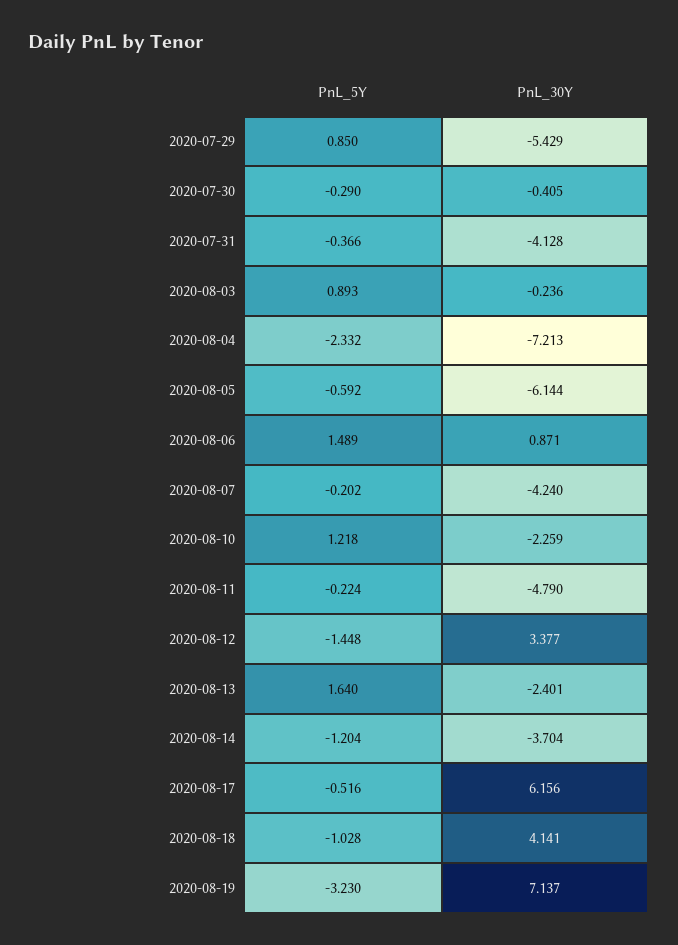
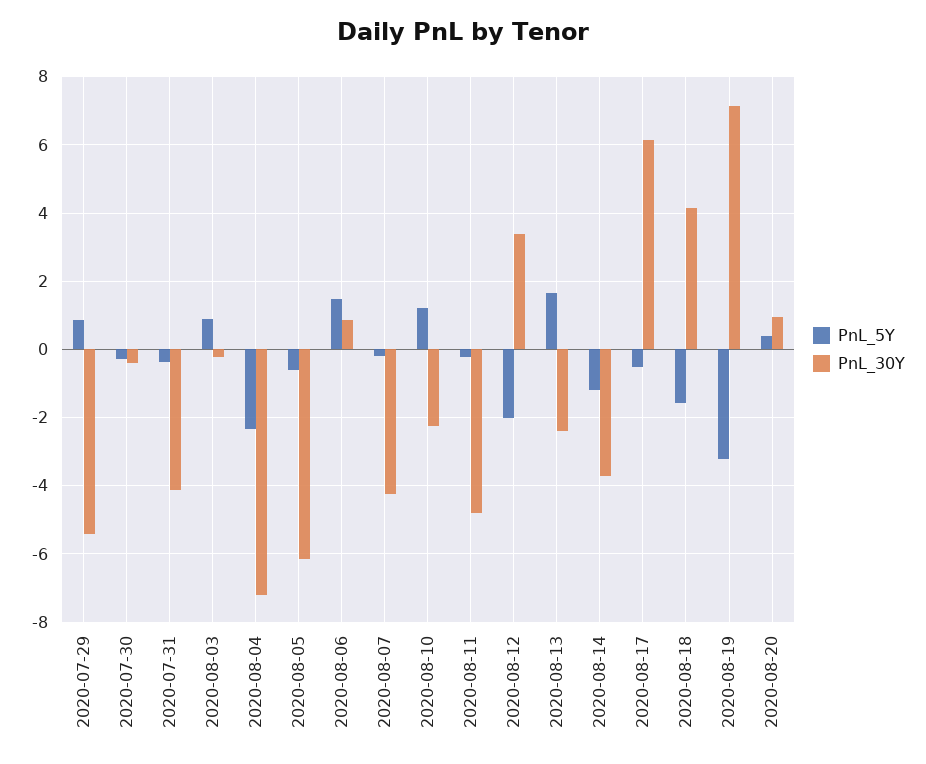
PnL_5Y, 2020-08-12: -1.448 -> -2
PnL_5Y, 2020-08-18: -1.028 -> -1.6
PnL_5Y, 2020-08-20: none -> 0.4
PnL_30Y, 2020-08-20: none -> 1

